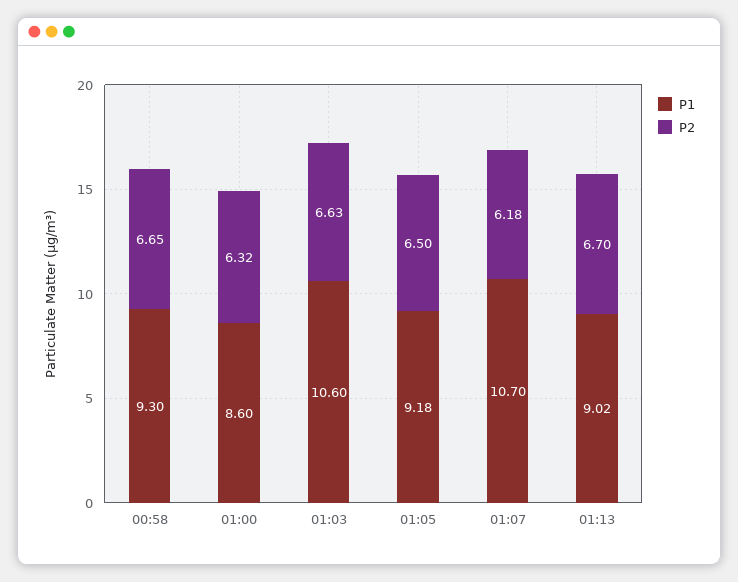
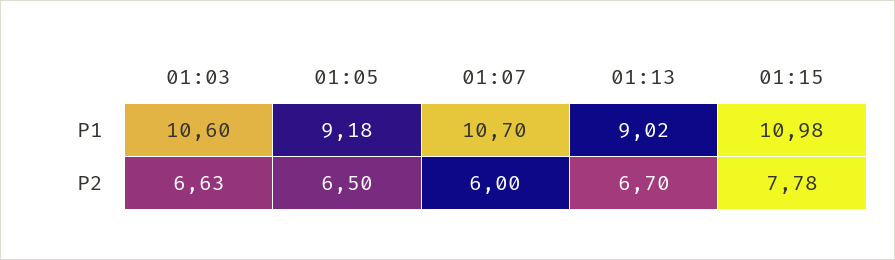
P1, 00:58: 9.3 -> none
P2, 00:58: 6.65 -> none
P1, 01:00: 8.6 -> none
P2, 01:00: 6.32 -> none
P2, 01:07: 6.18 -> 6
P1, 01:15: none -> 10.98
P2, 01:15: none -> 7.78

